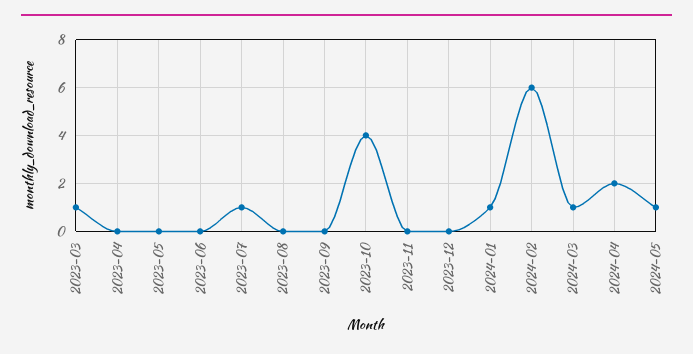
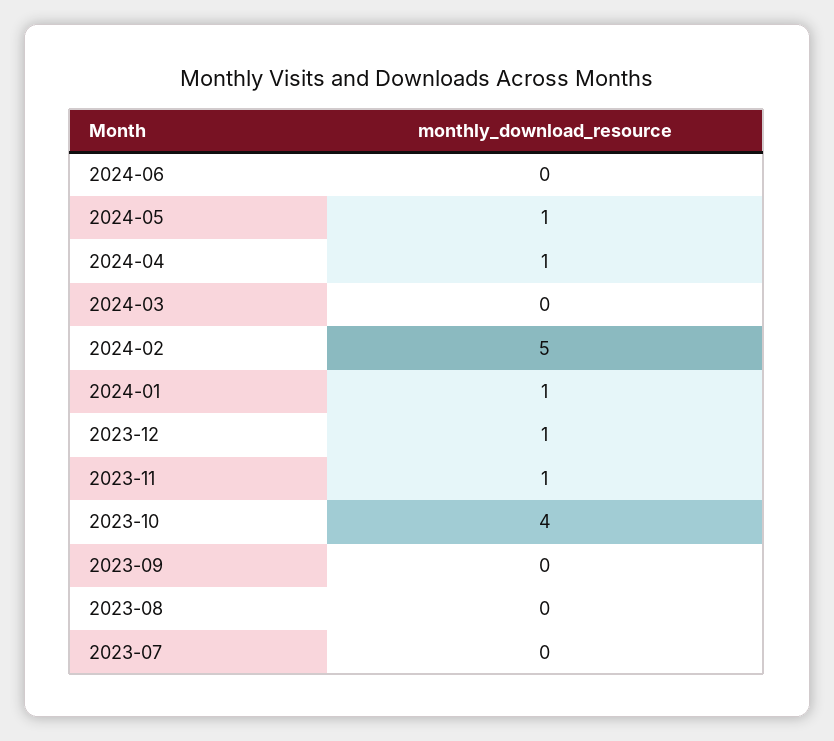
2023-03: 1 -> none
2023-04: 0 -> none
2023-05: 0 -> none
2023-06: 0 -> none
2023-07: 1 -> 0
2023-11: 0 -> 1
2023-12: 0 -> 1
2024-02: 6 -> 5
2024-03: 1 -> 0
2024-04: 2 -> 1
2024-06: none -> 0

